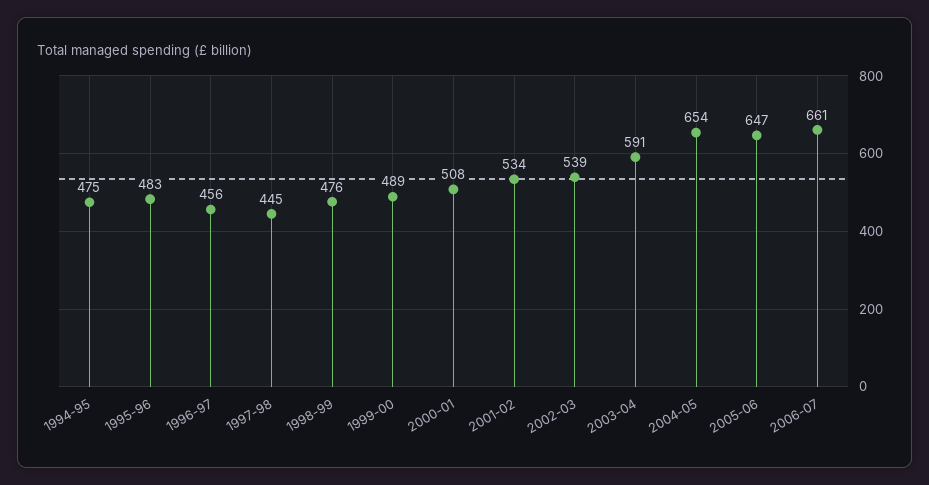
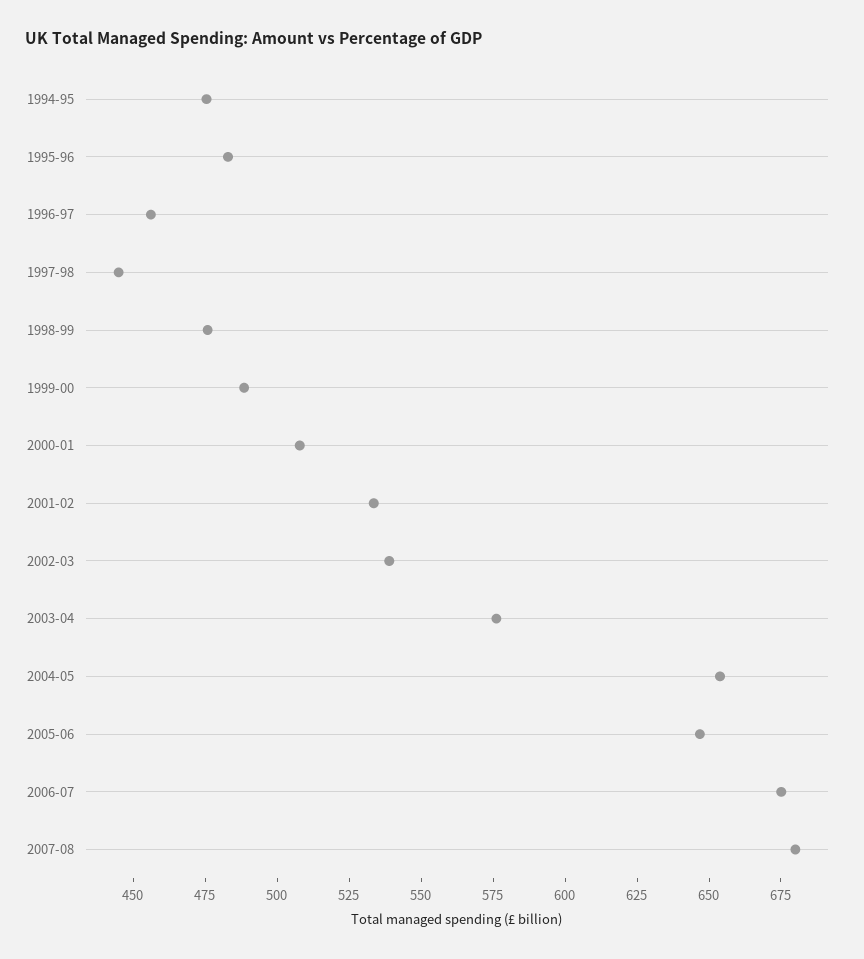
2003-04: 591 -> 575
2006-07: 661 -> 675
2007-08: none -> 680

